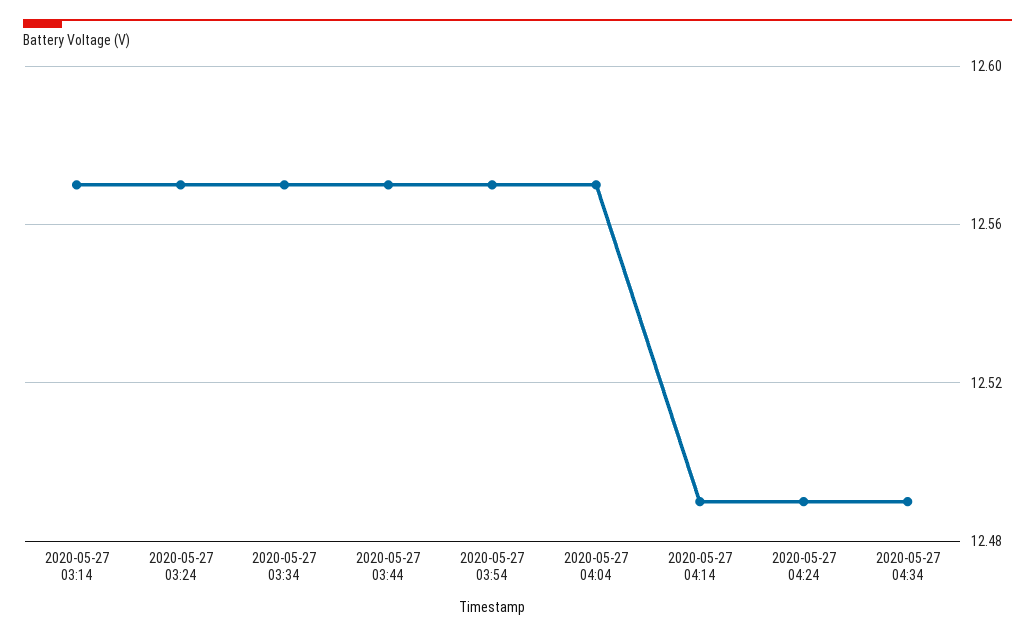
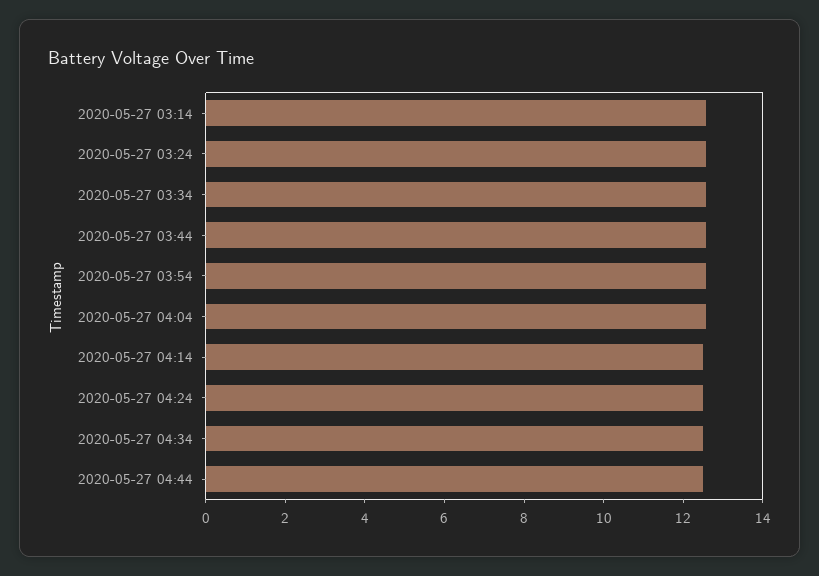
2020-05-27 04:44: none -> 12.5

